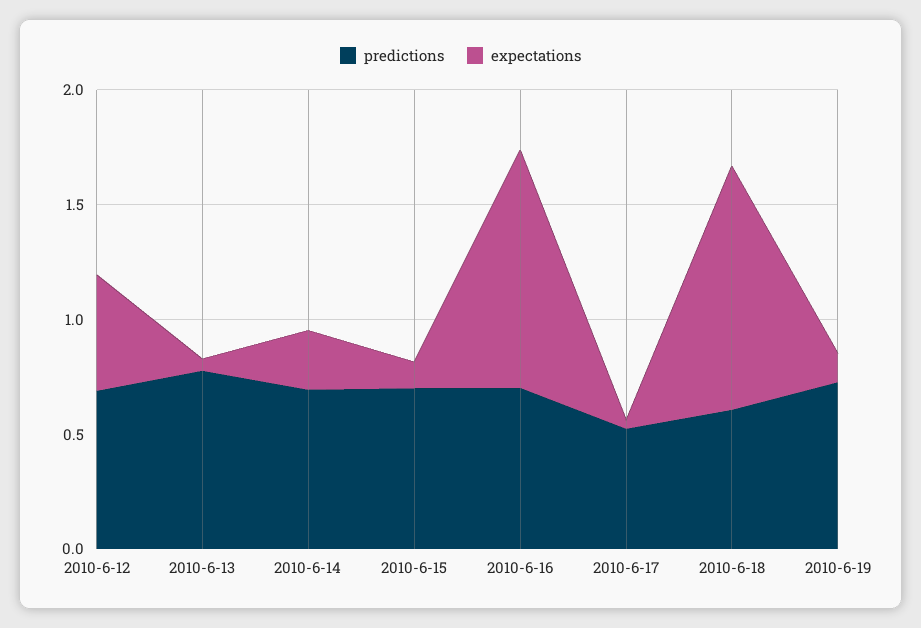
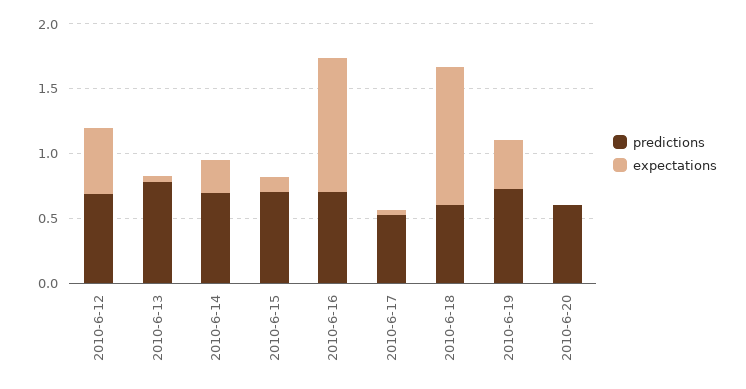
expectations, 2010-6-19: 0.1 -> 0.4
predictions, 2010-6-20: none -> 0.6
expectations, 2010-6-20: none -> 0

